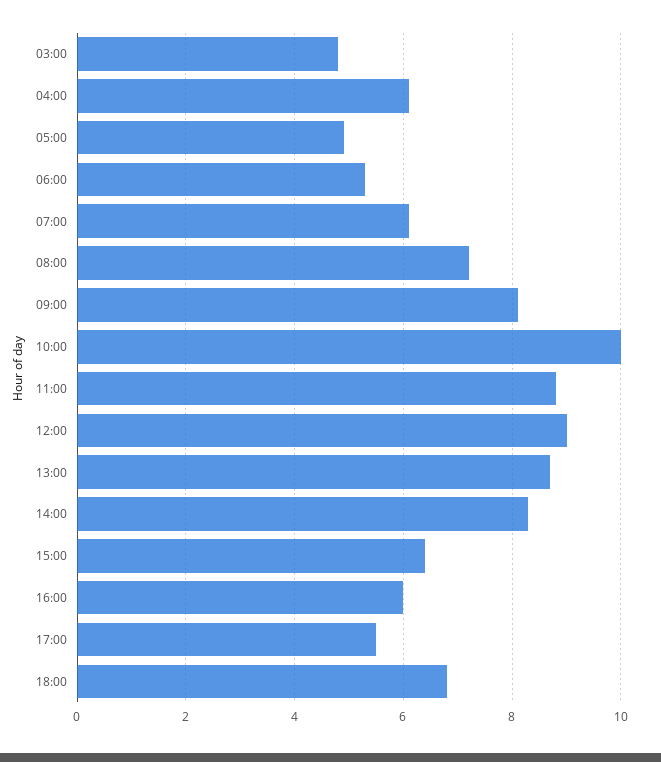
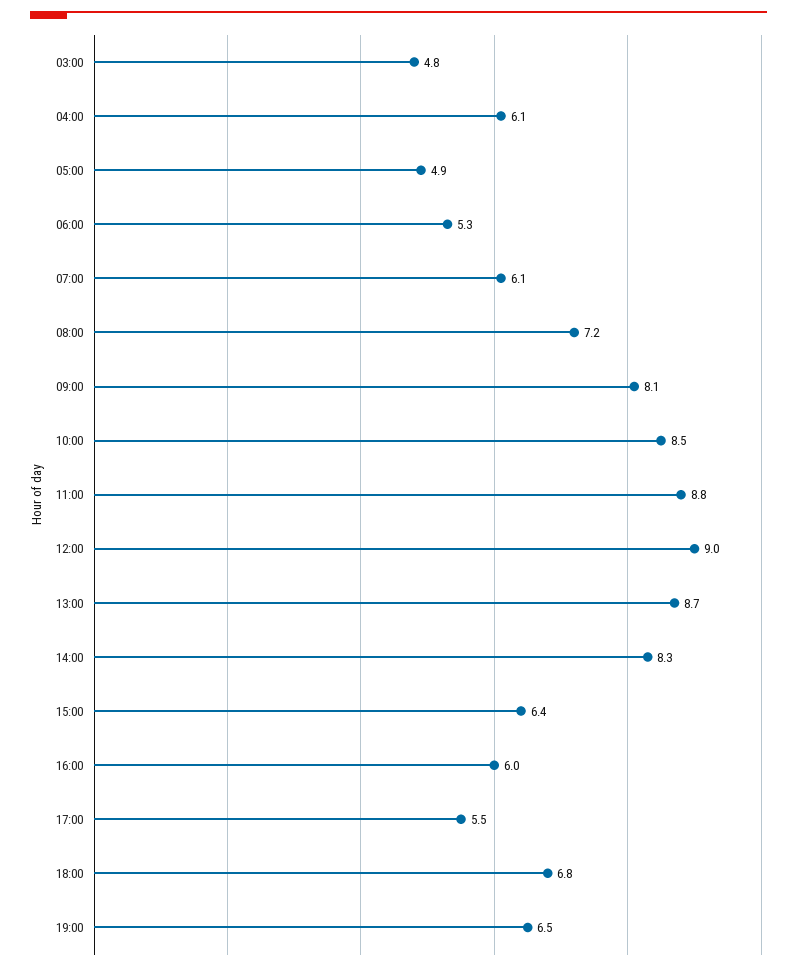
10:00: 10 -> 8.5
19:00: none -> 6.5

